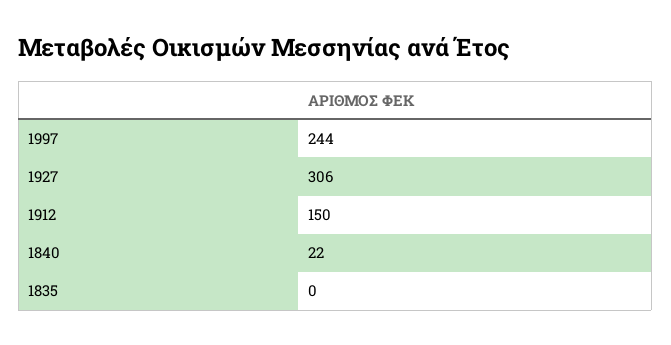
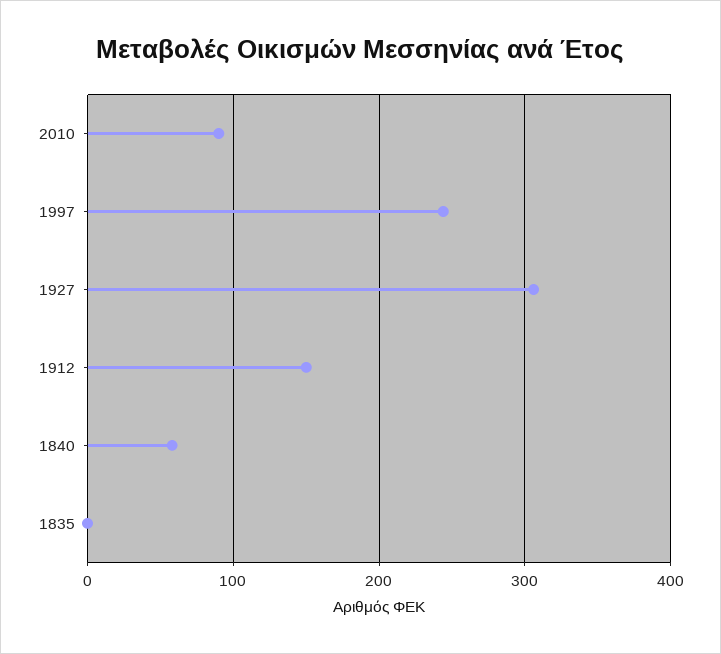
1840: 22 -> 60
2010: none -> 90

